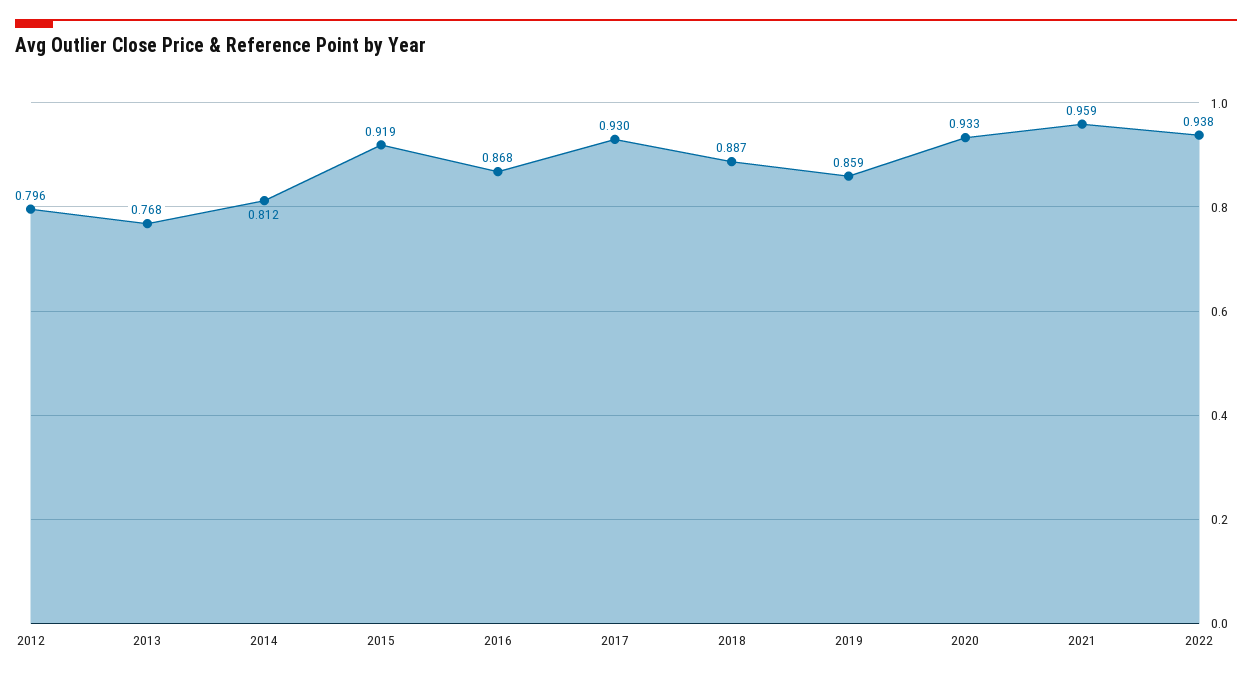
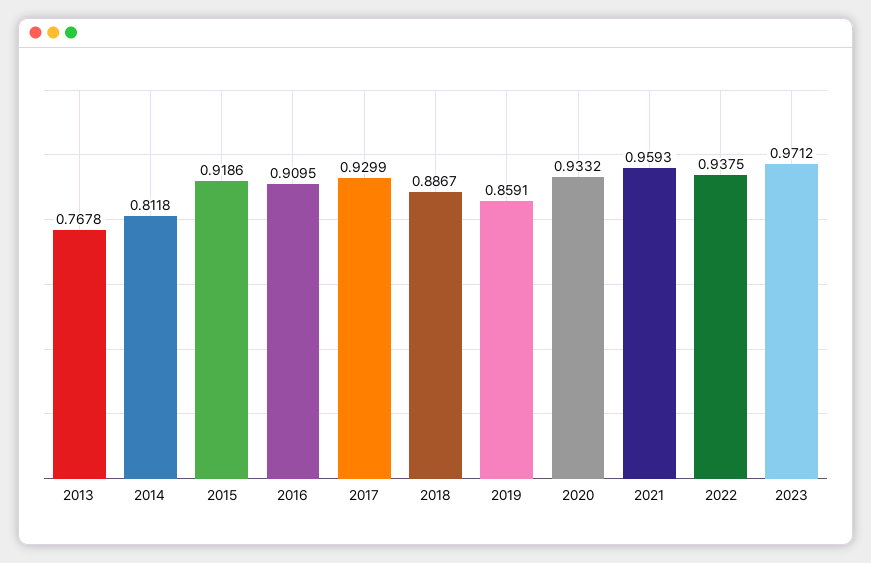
2012: 0.796 -> none
2016: 0.868 -> 0.9095
2023: none -> 0.9712

